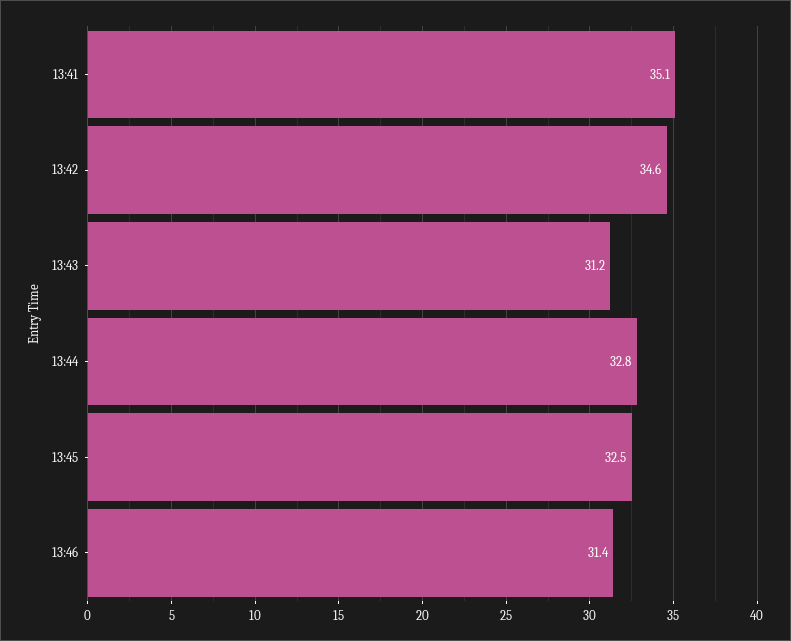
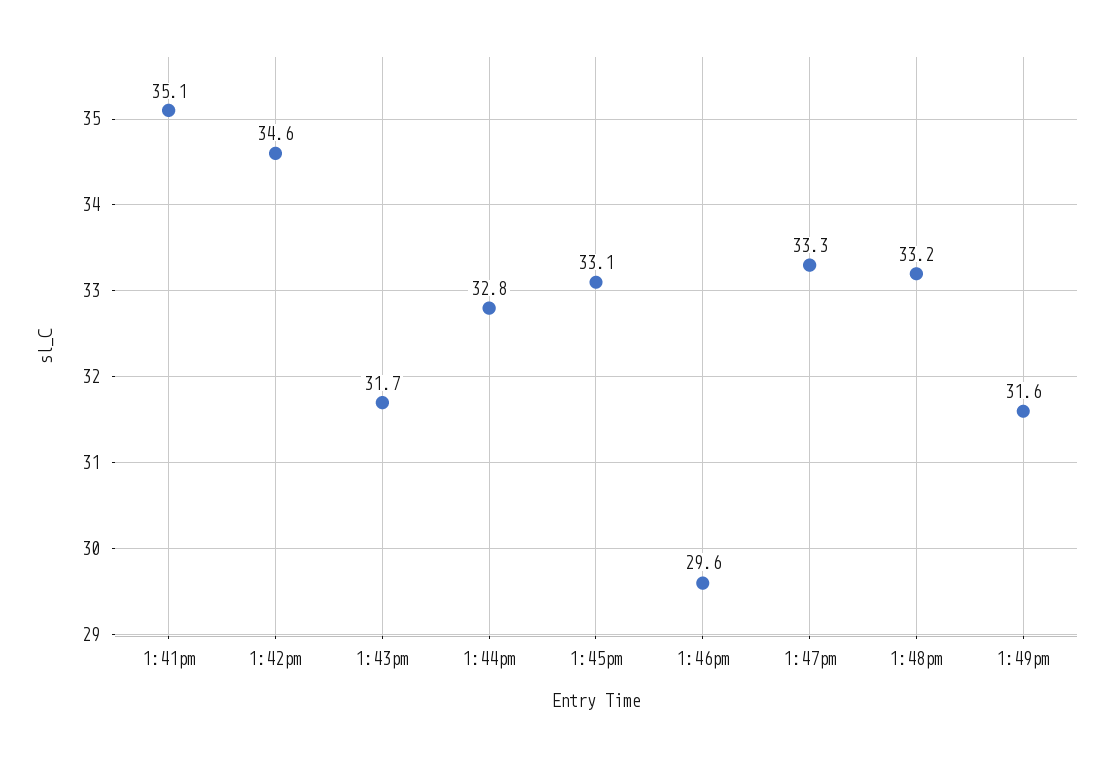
13:43: 31.2 -> 31.7
13:45: 32.5 -> 33.1
13:46: 31.4 -> 29.6
1:47pm: none -> 33.3
1:48pm: none -> 33.2
1:49pm: none -> 31.6

